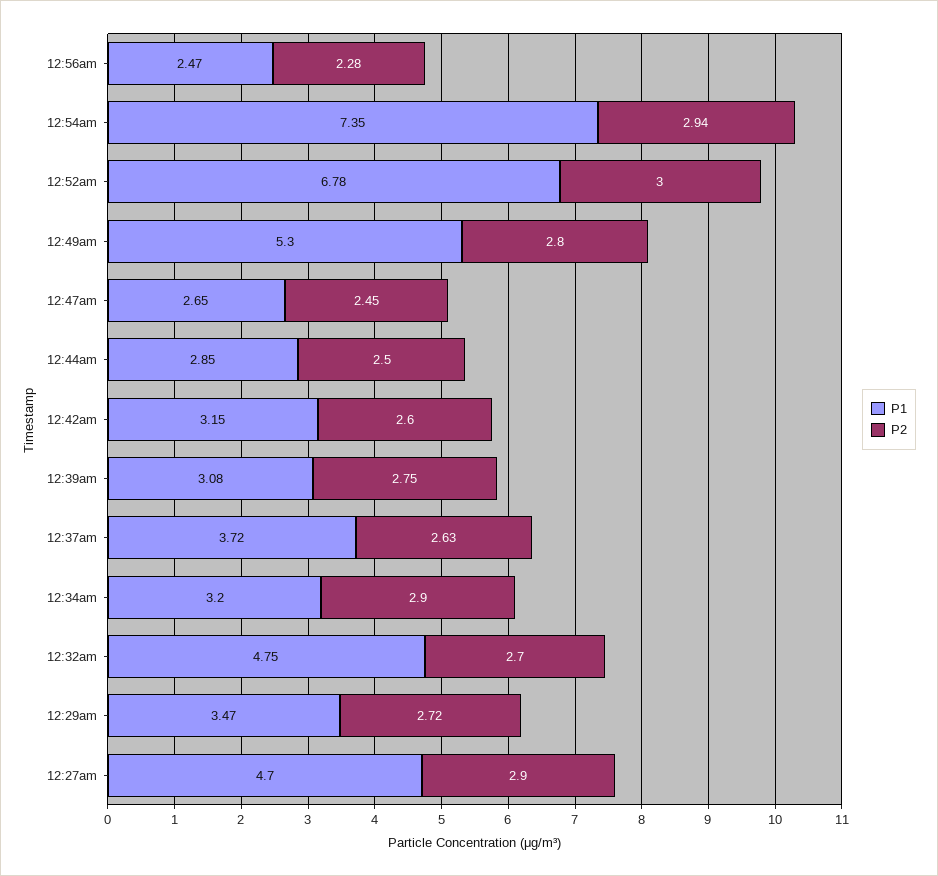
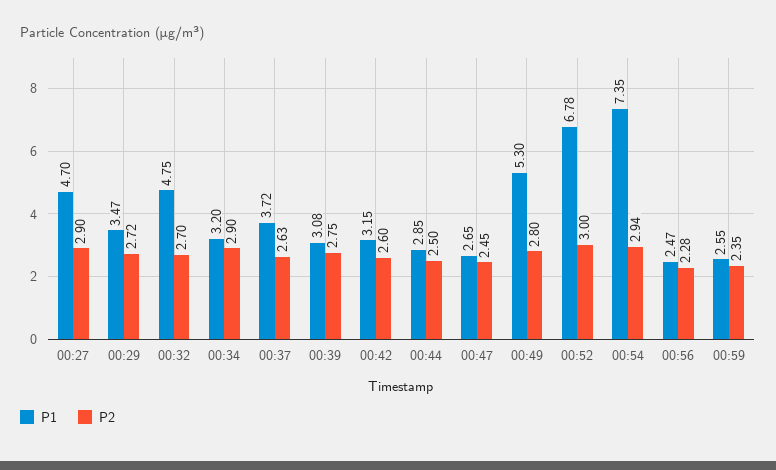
P1, 00:59: none -> 2.55
P2, 00:59: none -> 2.35

